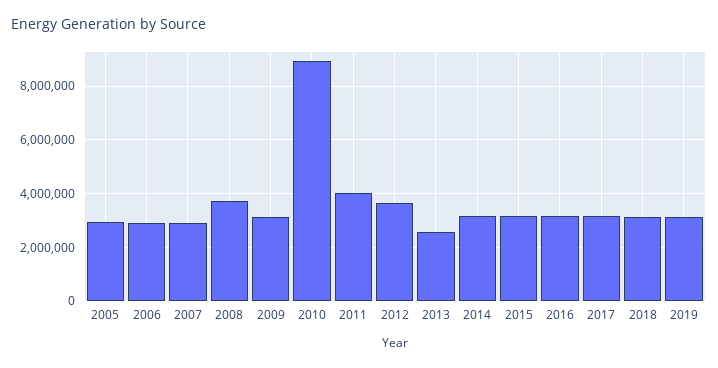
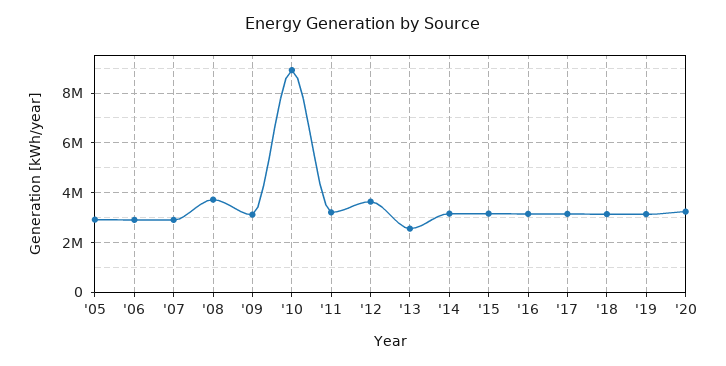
2011: 4000000 -> 3250000
'20: none -> 3250000

